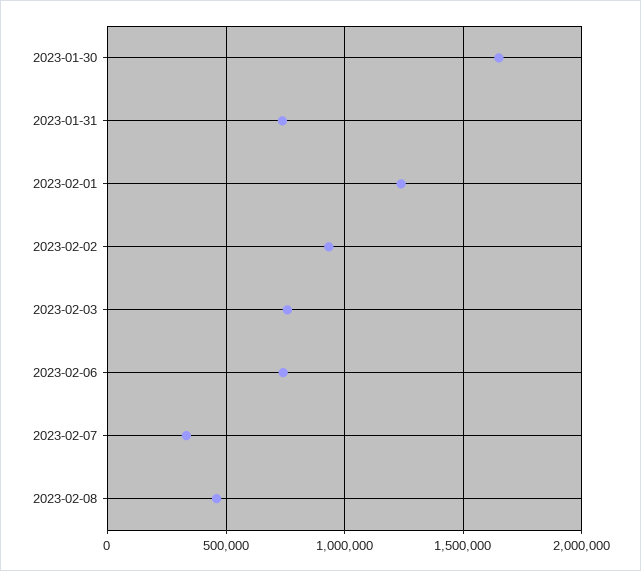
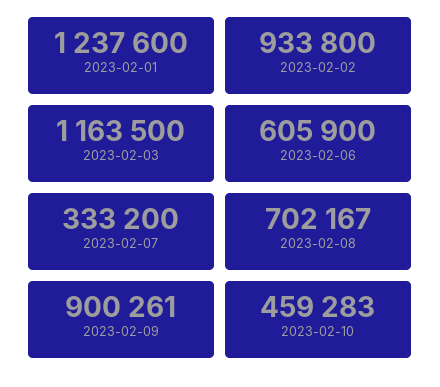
2023-01-30: 1650000 -> none
2023-01-31: 750000 -> none
2023-02-03: 750000 -> 1163500
2023-02-06: 750000 -> 605900
2023-02-08: 450000 -> 702167
2023-02-09: none -> 900261
2023-02-10: none -> 459283

